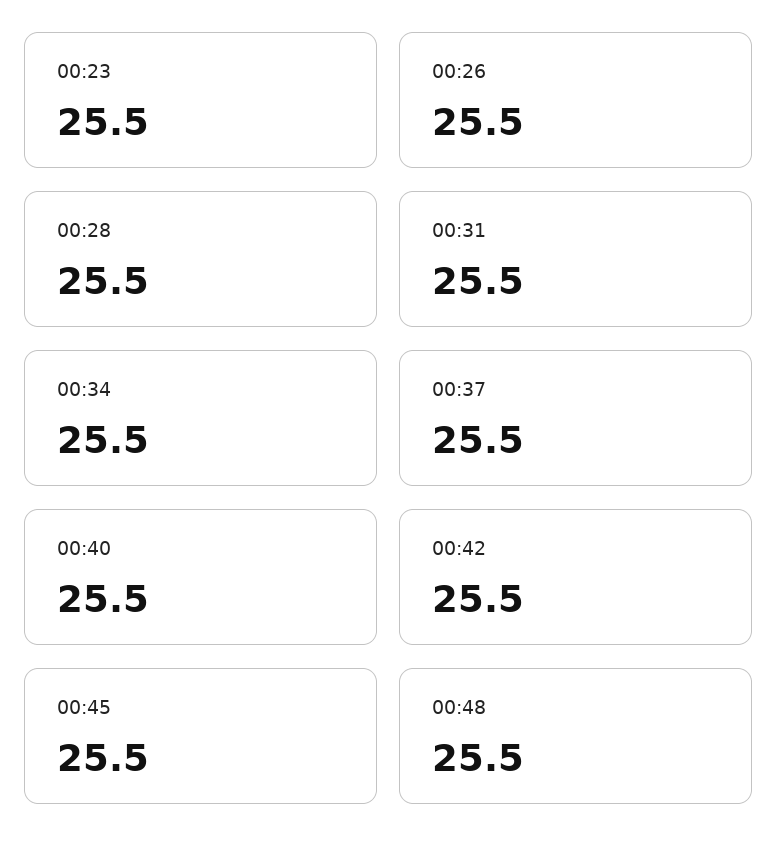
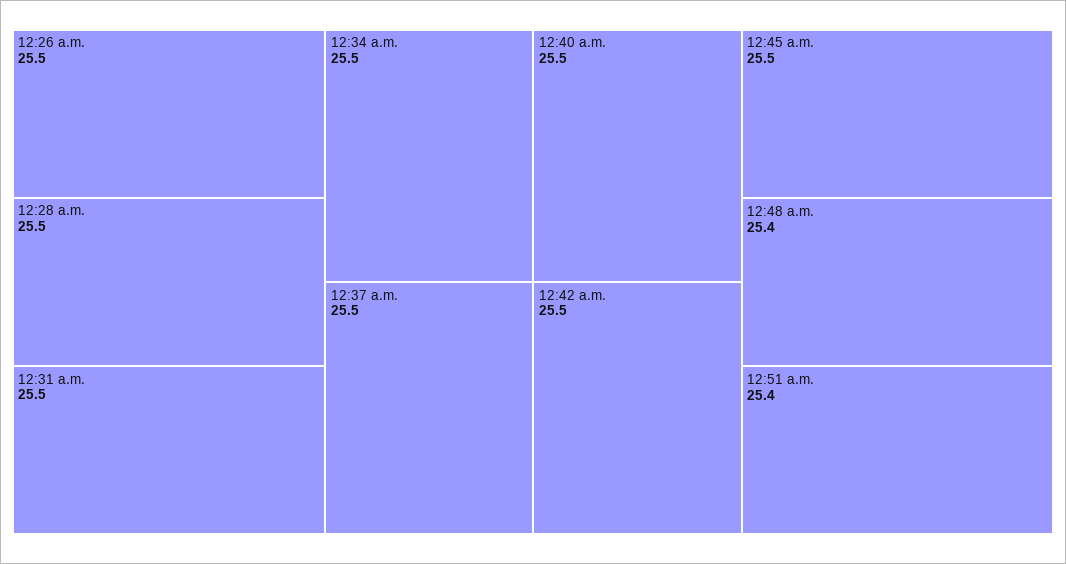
00:23: 25.5 -> none
00:48: 25.5 -> 25.4
12:51 a.m.: none -> 25.4

